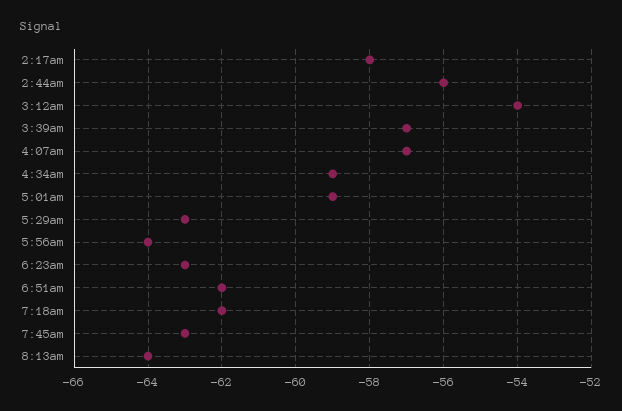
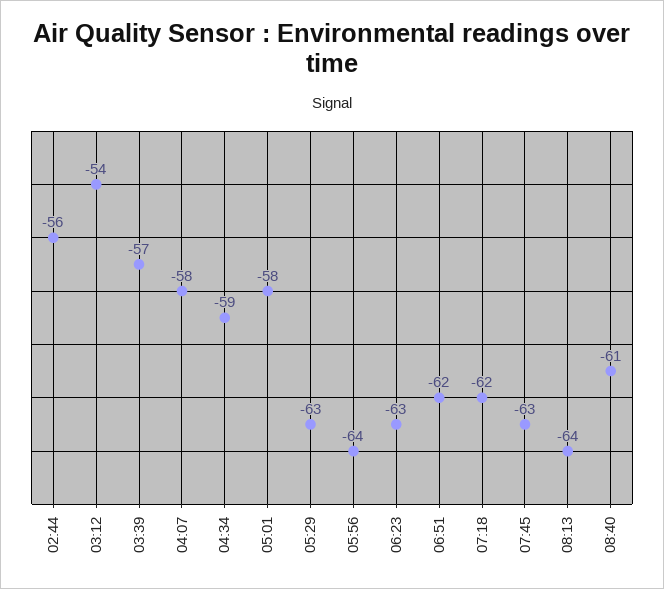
2:17am: -58 -> none
4:07am: -57 -> -58
5:01am: -59 -> -58
08:40: none -> -61

